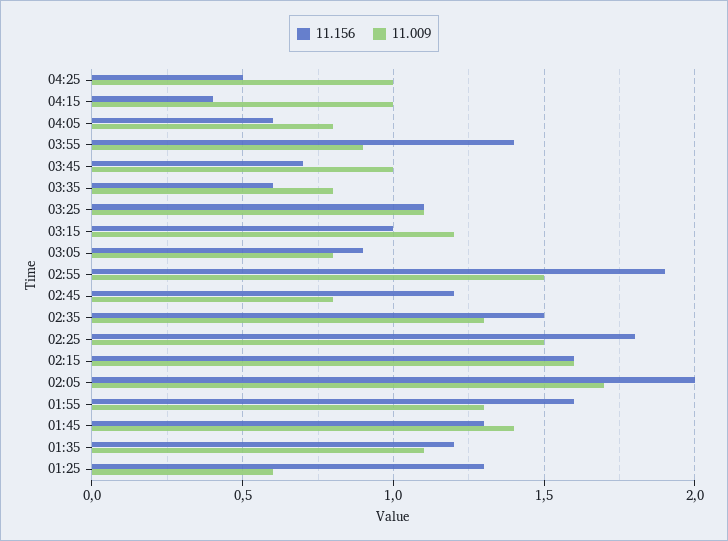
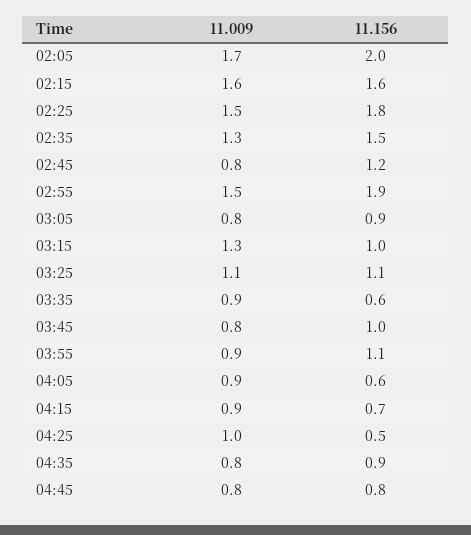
11.156, 04:15: 0.4 -> 0.7
11.009, 04:15: 1 -> 0.9
11.009, 04:05: 0.8 -> 0.9
11.156, 03:55: 1.4 -> 1.1
11.156, 03:45: 0.7 -> 1
11.009, 03:45: 1 -> 0.8
11.009, 03:35: 0.8 -> 0.9
11.009, 03:15: 1.2 -> 1.3
11.156, 01:55: 1.6 -> none
11.009, 01:55: 1.3 -> none
11.156, 01:45: 1.3 -> none
11.009, 01:45: 1.4 -> none
11.156, 01:35: 1.2 -> none
11.009, 01:35: 1.1 -> none
11.156, 01:25: 1.3 -> none
11.009, 01:25: 0.6 -> none
11.009, 04:35: none -> 0.8
11.156, 04:35: none -> 0.9
11.009, 04:45: none -> 0.8
11.156, 04:45: none -> 0.8

